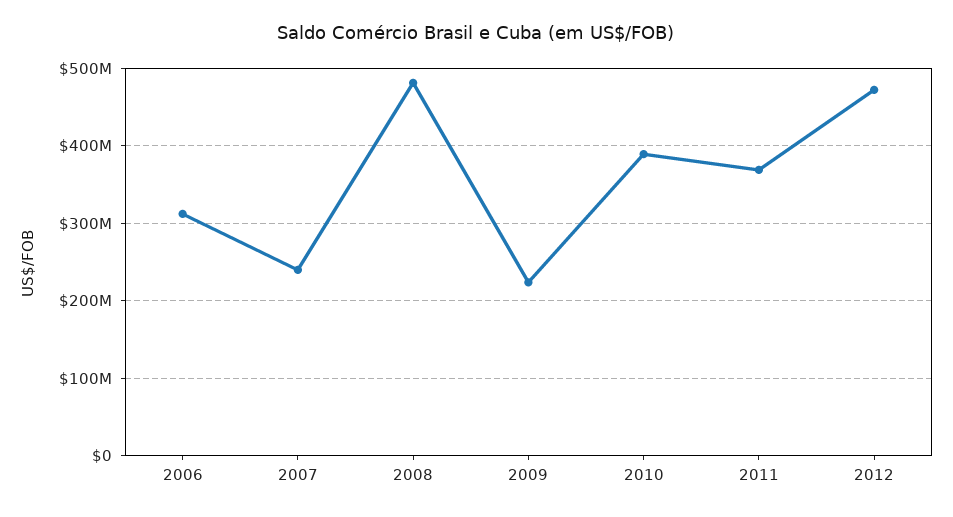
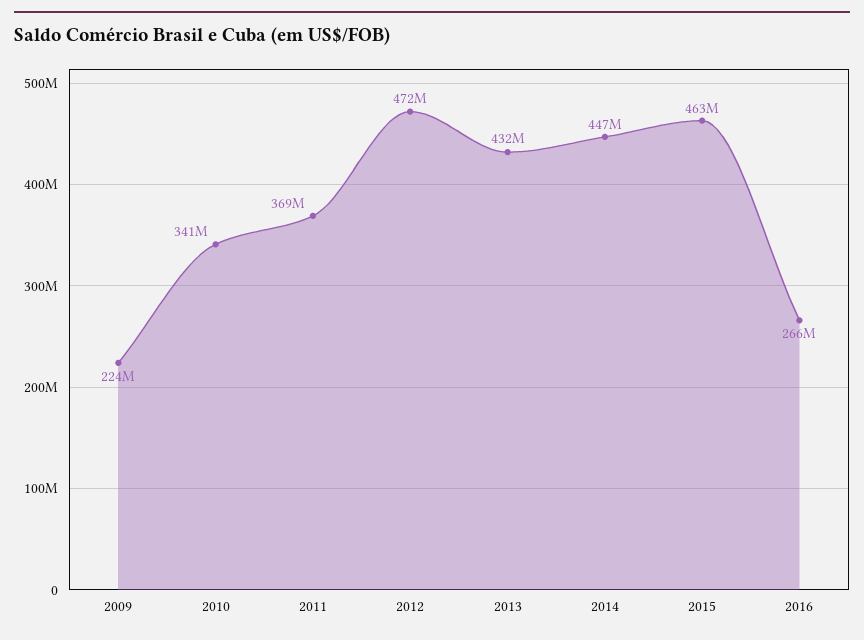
2006: 310000000 -> none
2007: 240000000 -> none
2008: 480000000 -> none
2010: 390000000 -> 341000000
2013: none -> 432000000
2014: none -> 447000000
2015: none -> 463000000
2016: none -> 266000000

